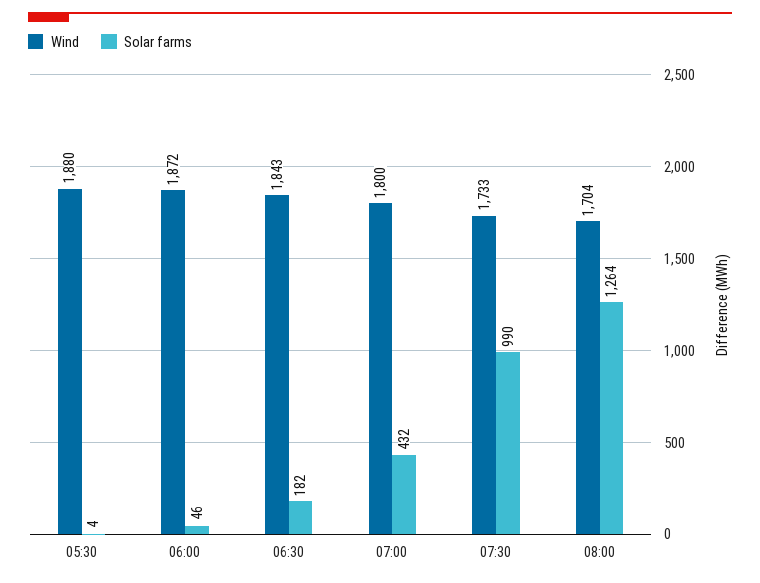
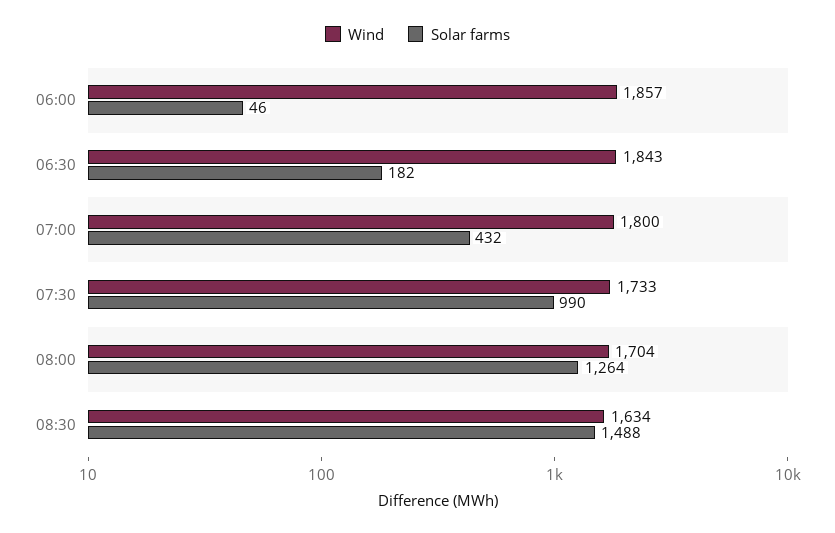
Wind, 05:30: 1880 -> none
Solar farms, 05:30: 4 -> none
Wind, 06:00: 1872 -> 1857
Wind, 08:30: none -> 1634
Solar farms, 08:30: none -> 1488

